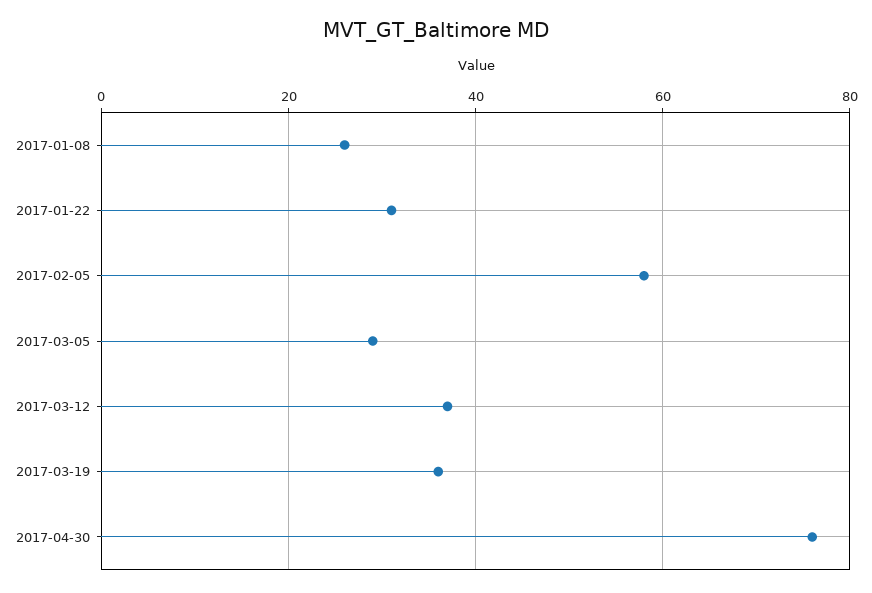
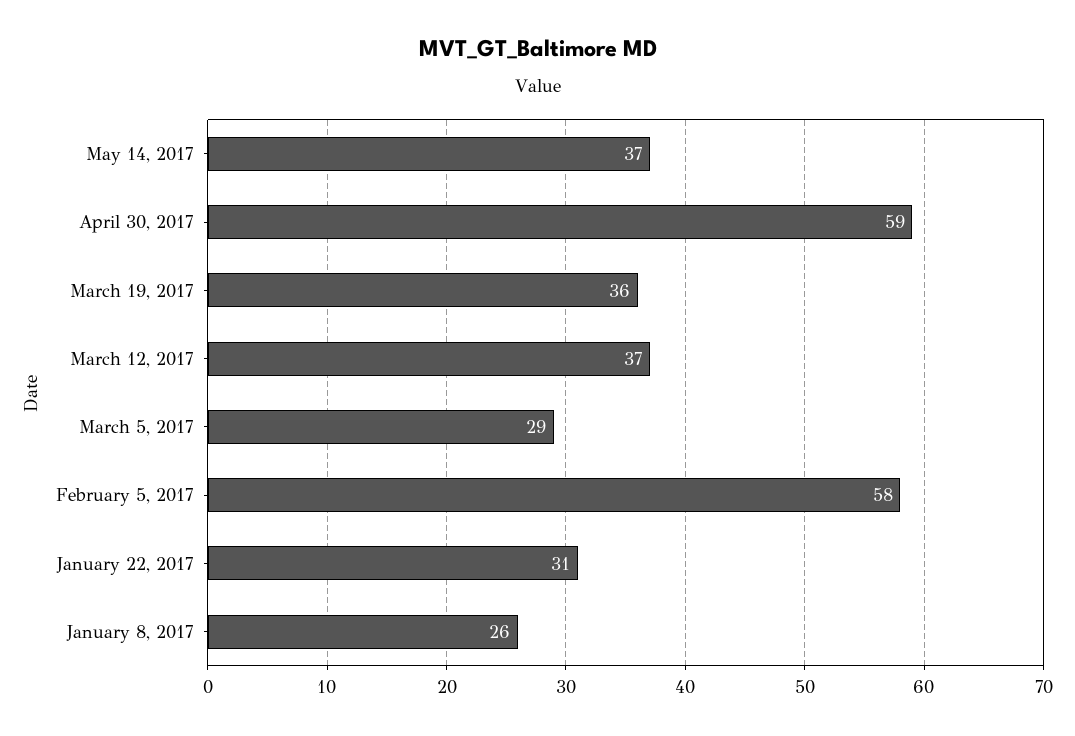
2017-04-30: 75 -> 59
May 14, 2017: none -> 37

